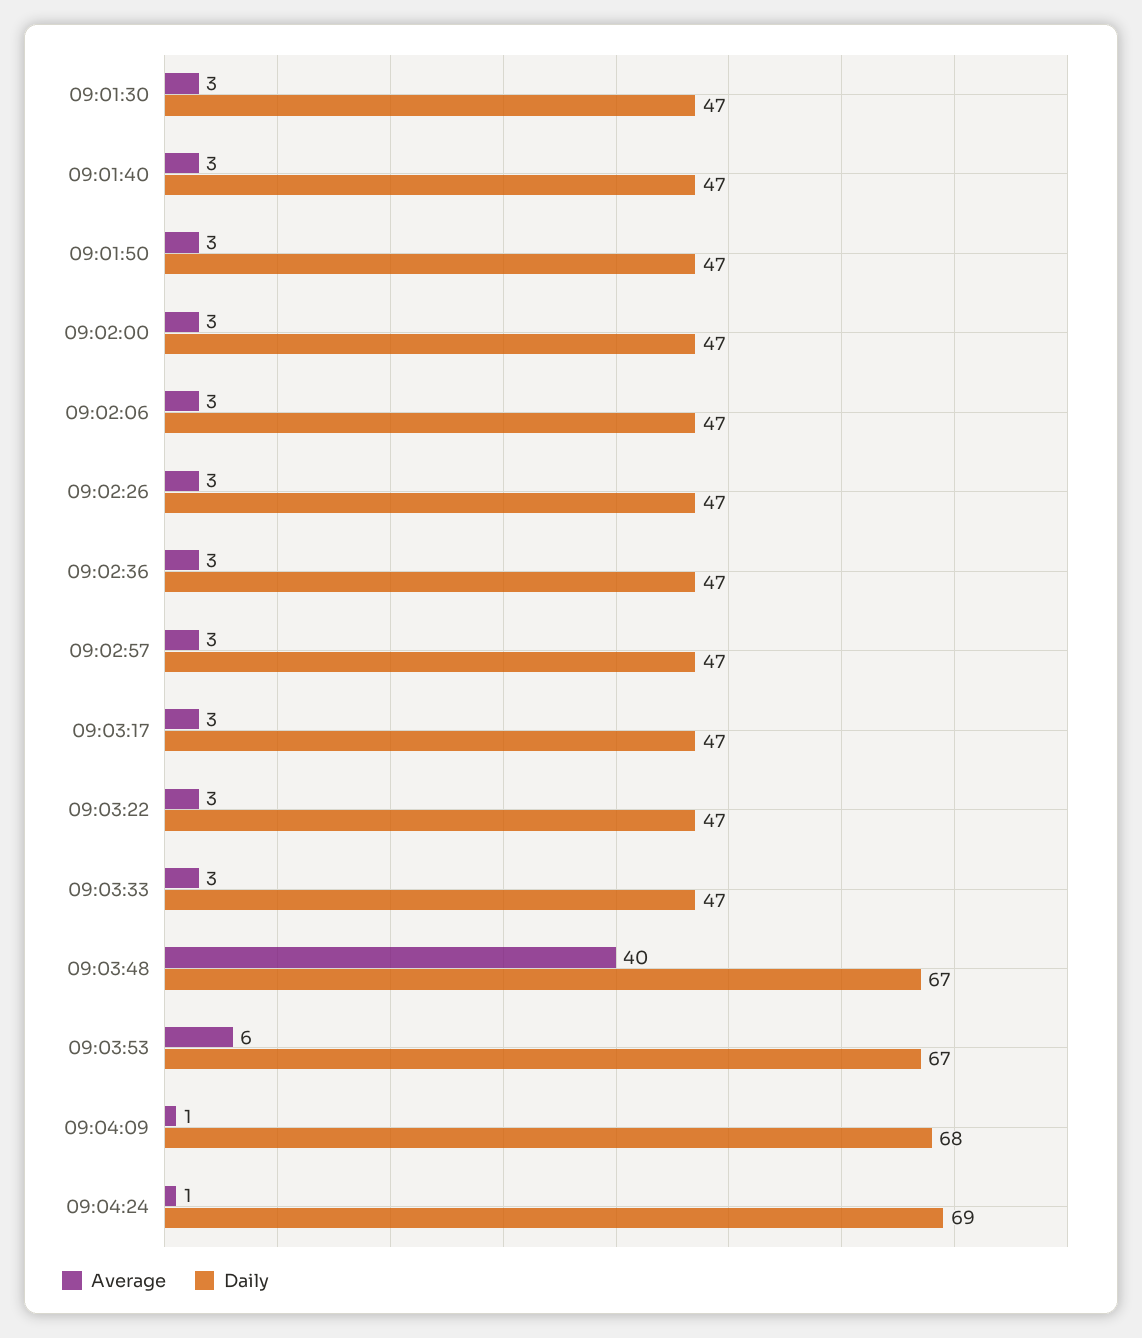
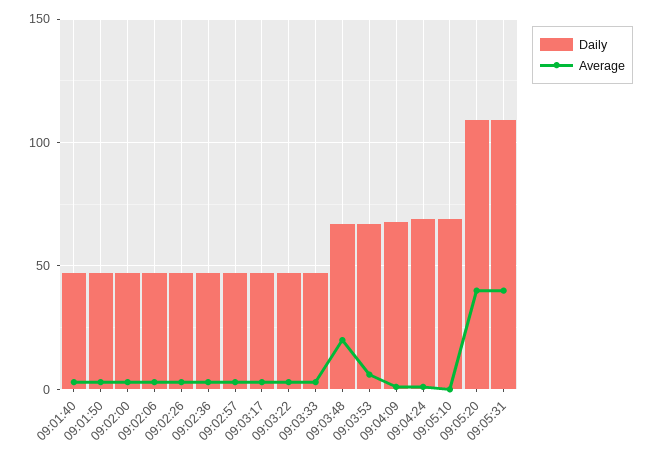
Average, 09:01:30: 3 -> none
Daily, 09:01:30: 47 -> none
Average, 09:03:48: 40 -> 20
Daily, 09:05:10: none -> 70
Average, 09:05:10: none -> 0
Daily, 09:05:20: none -> 110
Average, 09:05:20: none -> 40
Daily, 09:05:31: none -> 110
Average, 09:05:31: none -> 40

